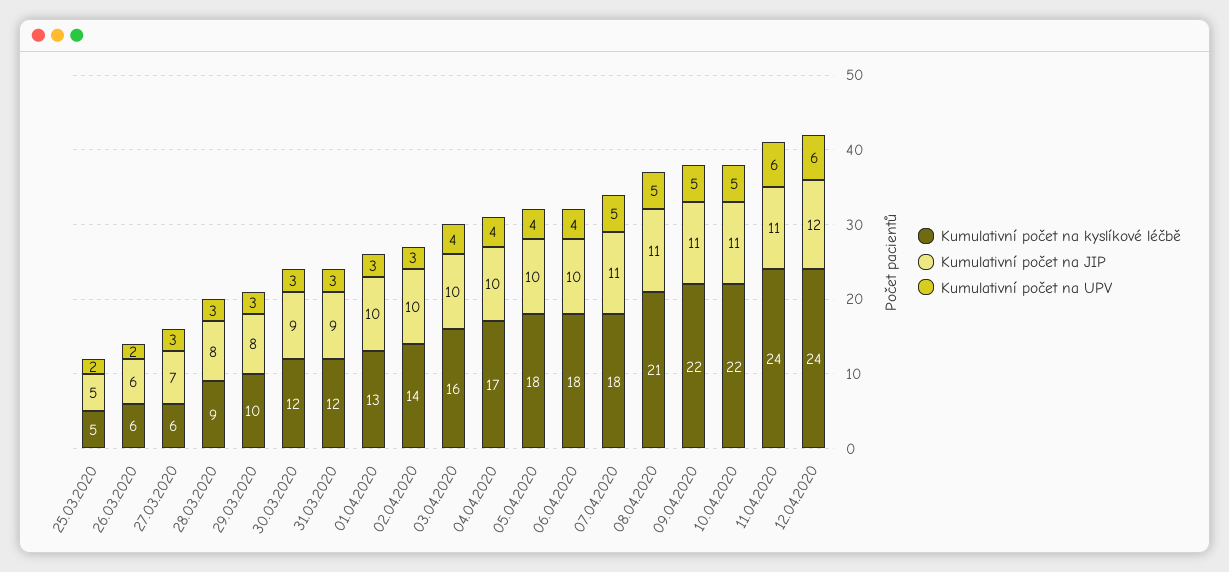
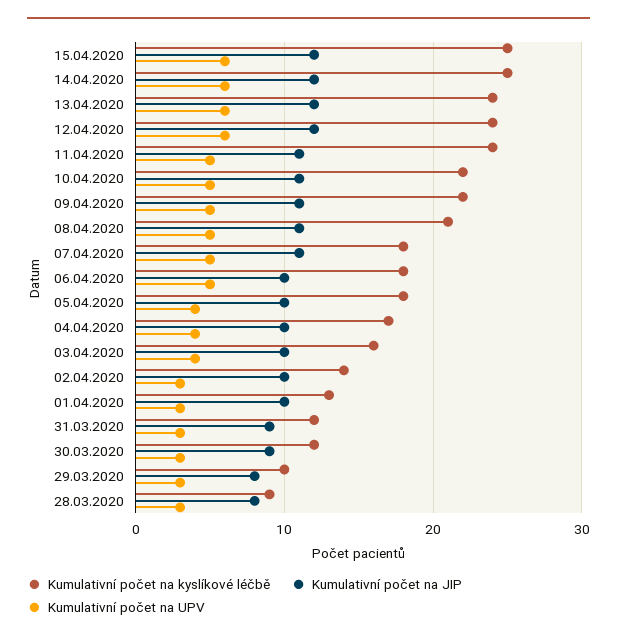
Kumulativní počet na kyslíkové léčbě, 25.03.2020: 5 -> none
Kumulativní počet na JIP, 25.03.2020: 5 -> none
Kumulativní počet na UPV, 25.03.2020: 2 -> none
Kumulativní počet na kyslíkové léčbě, 26.03.2020: 6 -> none
Kumulativní počet na JIP, 26.03.2020: 6 -> none
Kumulativní počet na UPV, 26.03.2020: 2 -> none
Kumulativní počet na kyslíkové léčbě, 27.03.2020: 6 -> none
Kumulativní počet na JIP, 27.03.2020: 7 -> none
Kumulativní počet na UPV, 27.03.2020: 3 -> none
Kumulativní počet na UPV, 06.04.2020: 4 -> 5
Kumulativní počet na UPV, 11.04.2020: 6 -> 5
Kumulativní počet na kyslíkové léčbě, 15.04.2020: none -> 25
Kumulativní počet na JIP, 15.04.2020: none -> 12
Kumulativní počet na UPV, 15.04.2020: none -> 6
Kumulativní počet na kyslíkové léčbě, 14.04.2020: none -> 25
Kumulativní počet na JIP, 14.04.2020: none -> 12
Kumulativní počet na UPV, 14.04.2020: none -> 6
Kumulativní počet na kyslíkové léčbě, 13.04.2020: none -> 24
Kumulativní počet na JIP, 13.04.2020: none -> 12
Kumulativní počet na UPV, 13.04.2020: none -> 6

